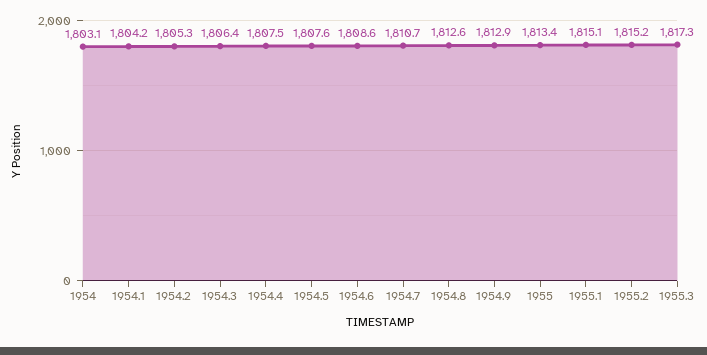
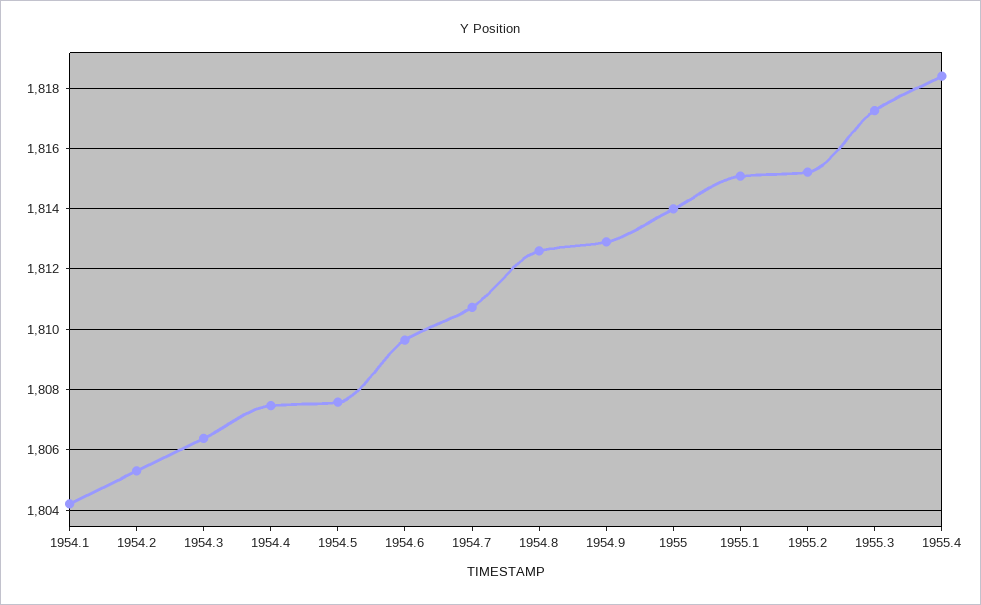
1954: 1803.1 -> none
1954.6: 1808.6 -> 1809.6
1955: 1813.4 -> 1814
1955.4: none -> 1818.4

